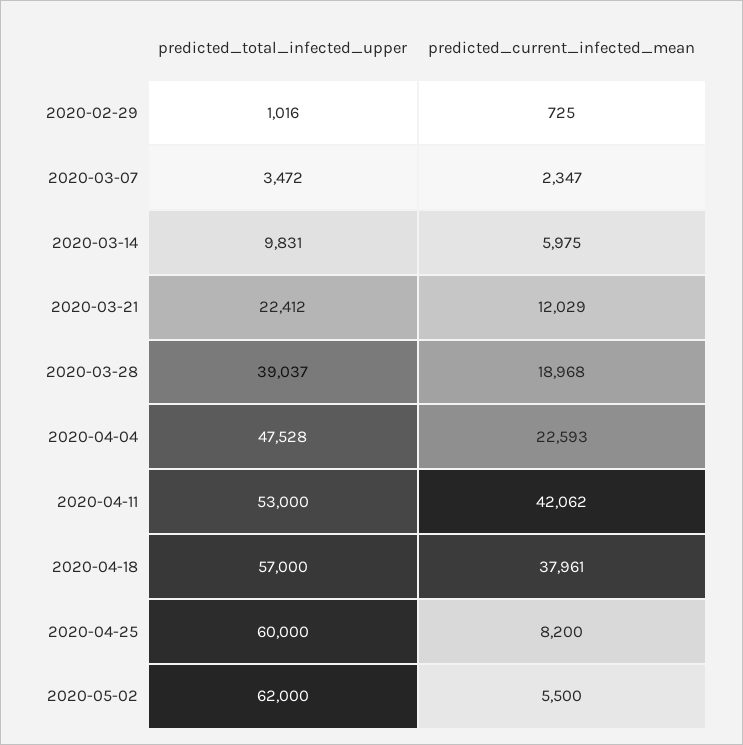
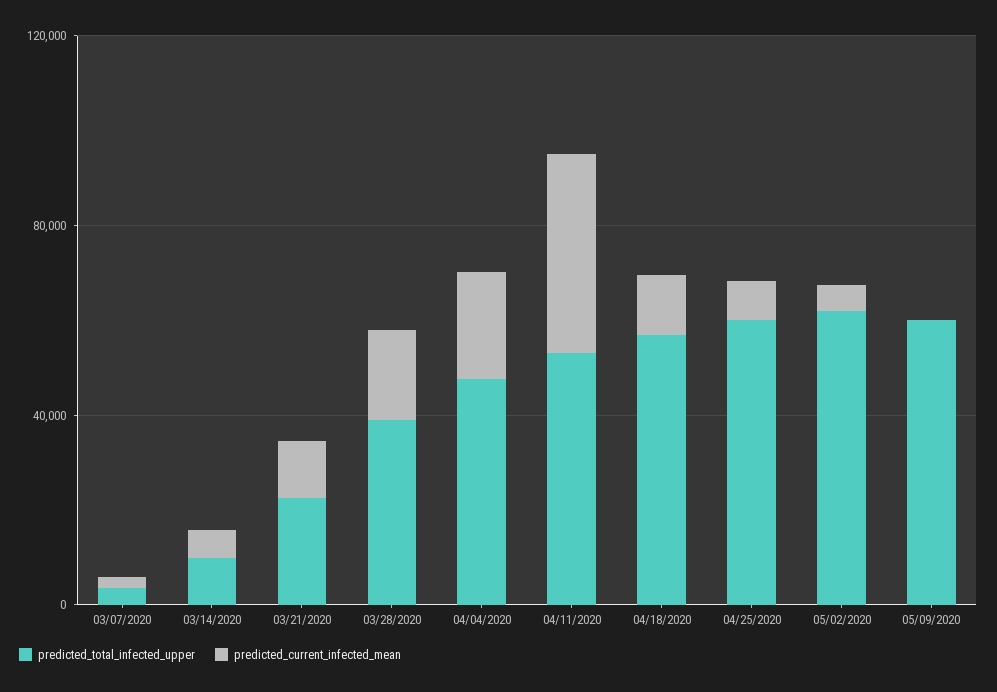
predicted_total_infected_upper, 2020-02-29: 1016 -> none
predicted_current_infected_mean, 2020-02-29: 725 -> none
predicted_current_infected_mean, 2020-04-18: 37961 -> 10000
predicted_total_infected_upper, 05/09/2020: none -> 60000
predicted_current_infected_mean, 05/09/2020: none -> 0

